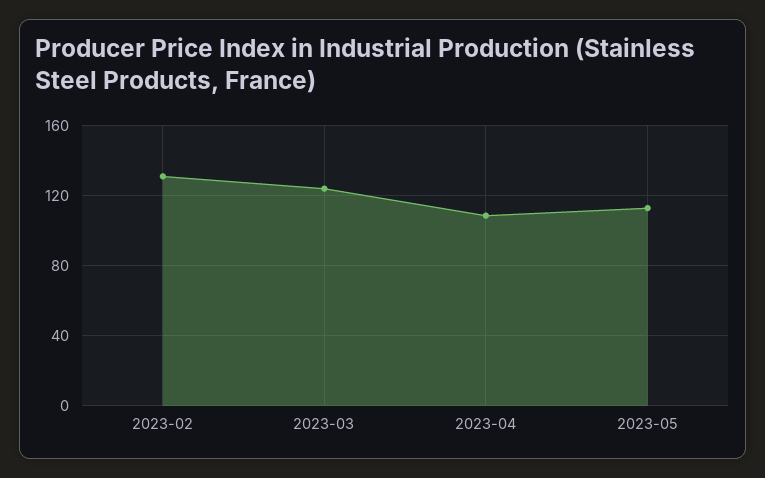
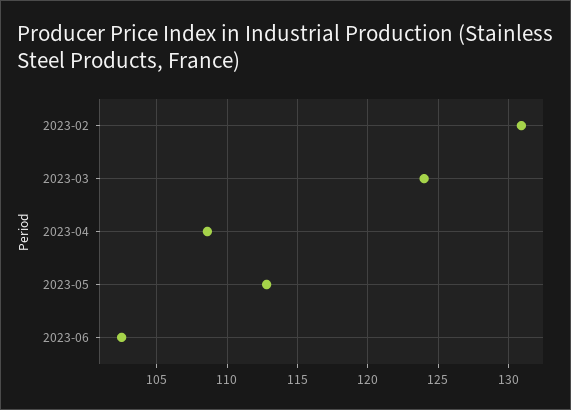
2023-06: none -> 102.5

